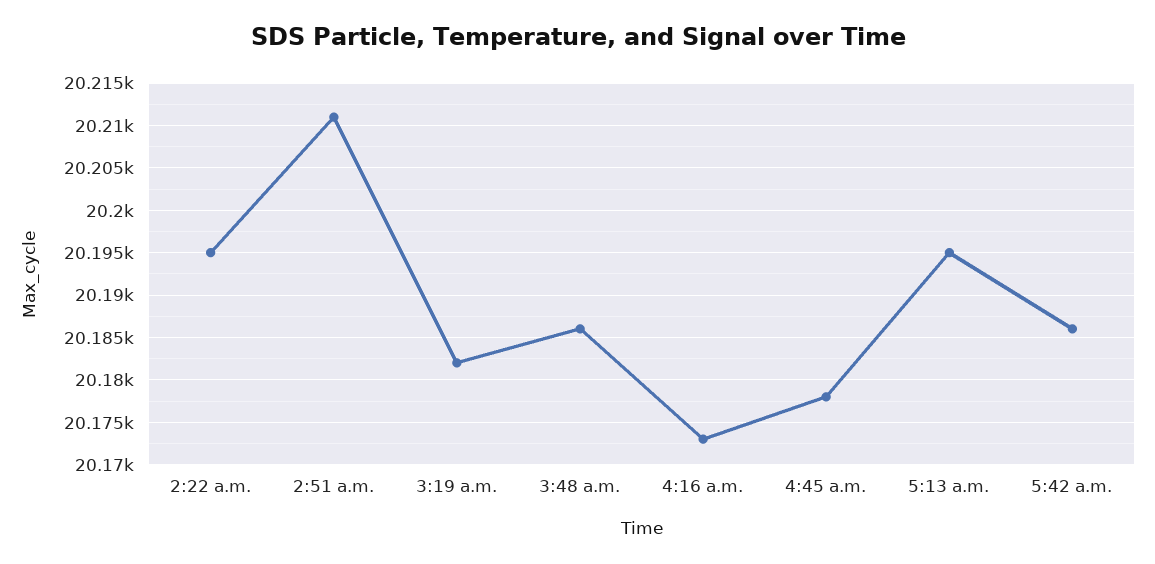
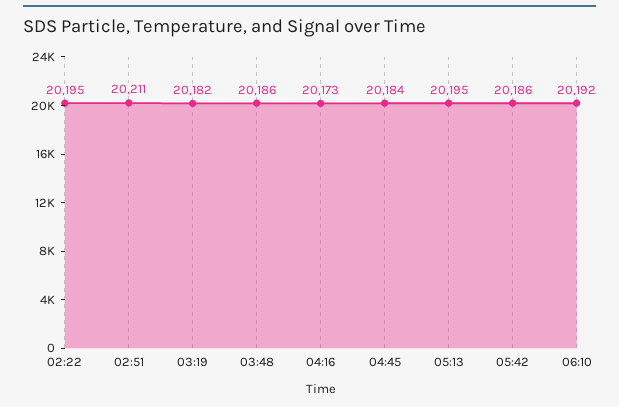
4:45 a.m.: 20178 -> 20184
06:10: none -> 20192

